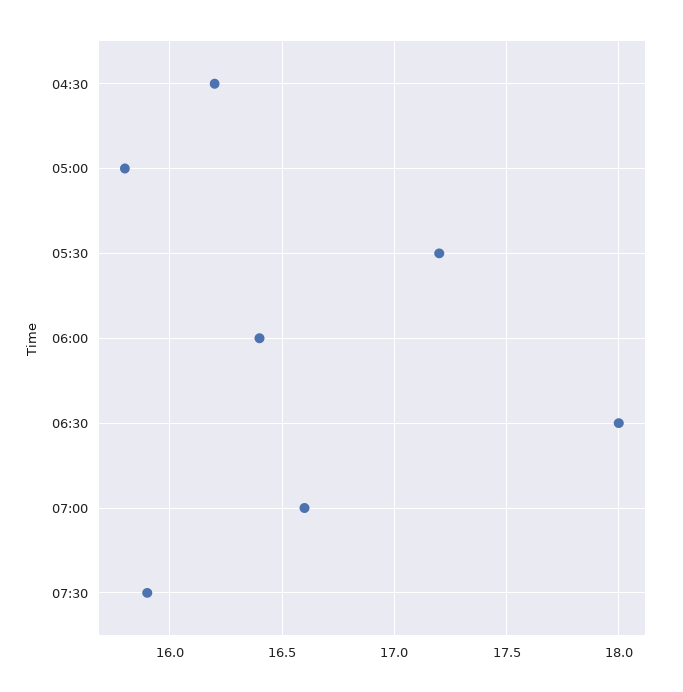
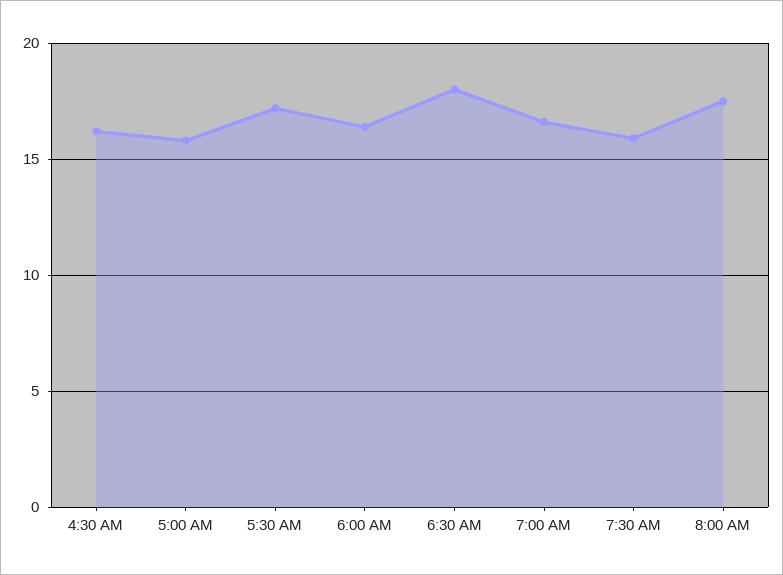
8:00 AM: none -> 17.5

